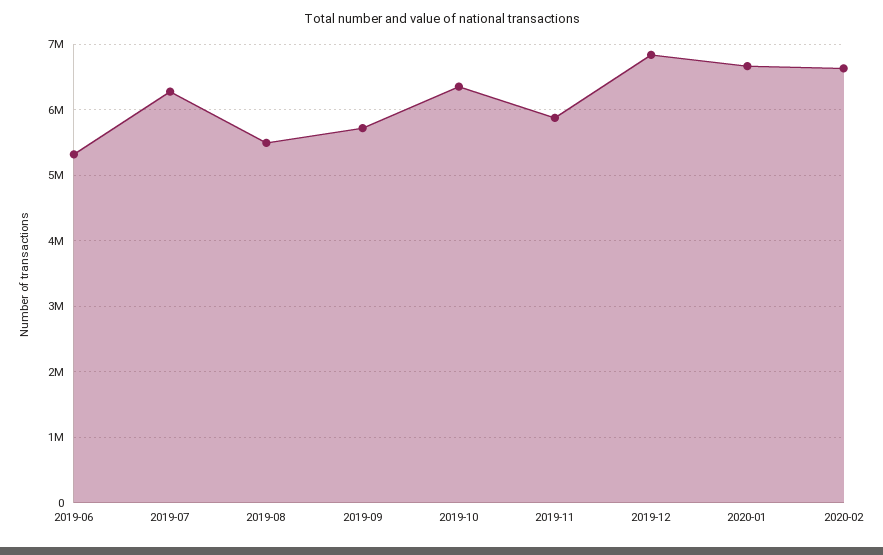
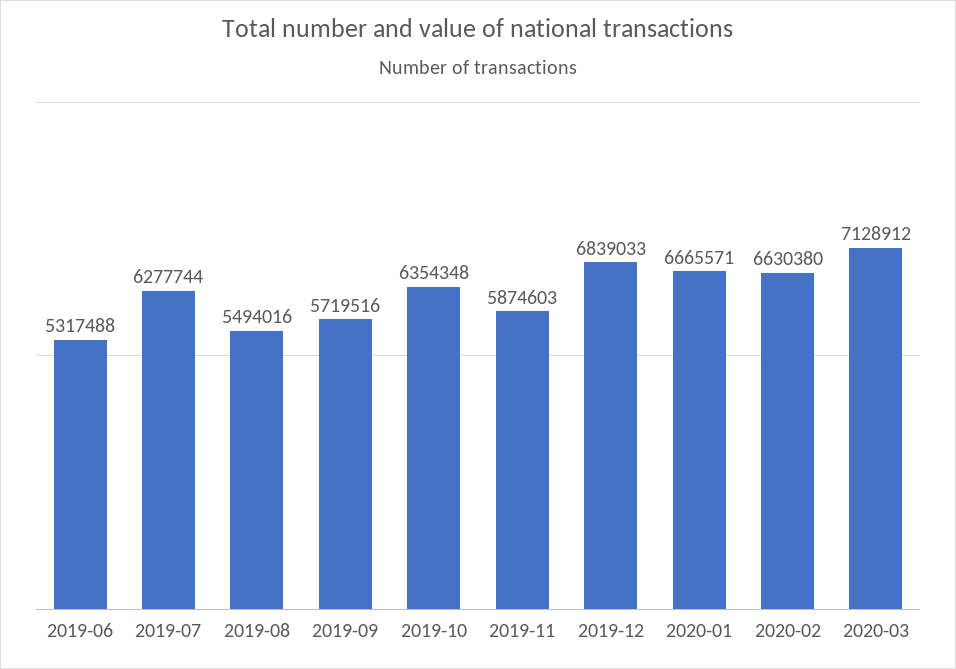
2020-03: none -> 7128912

